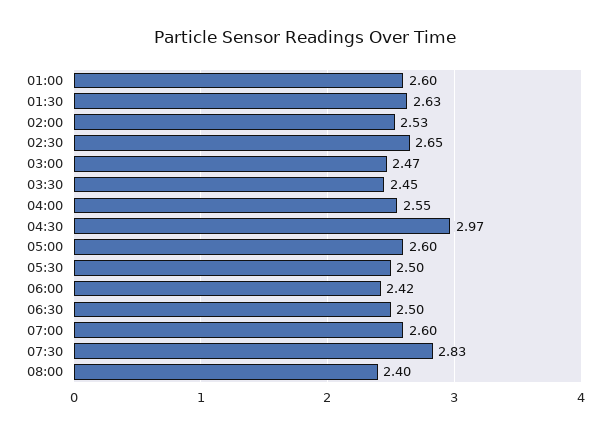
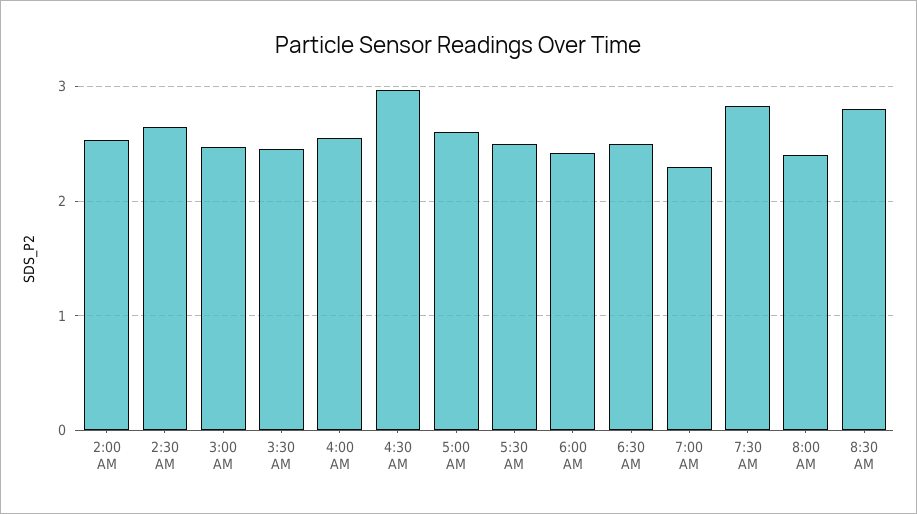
01:00: 2.6 -> none
01:30: 2.63 -> none
07:00: 2.6 -> 2.3
8:30 AM: none -> 2.8

